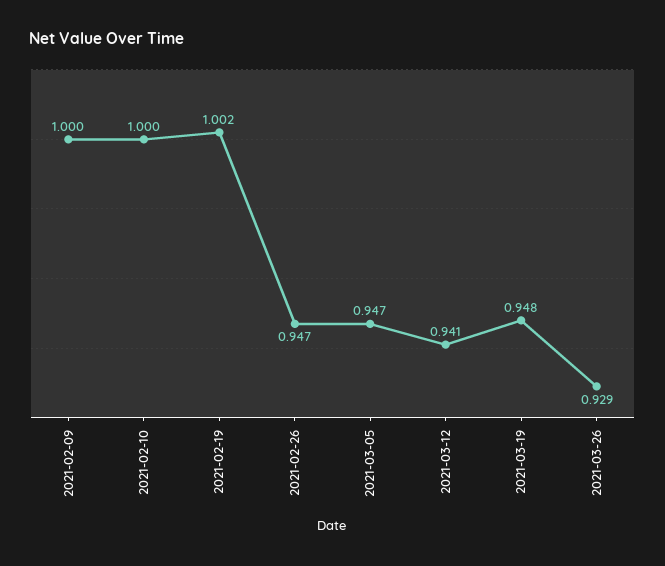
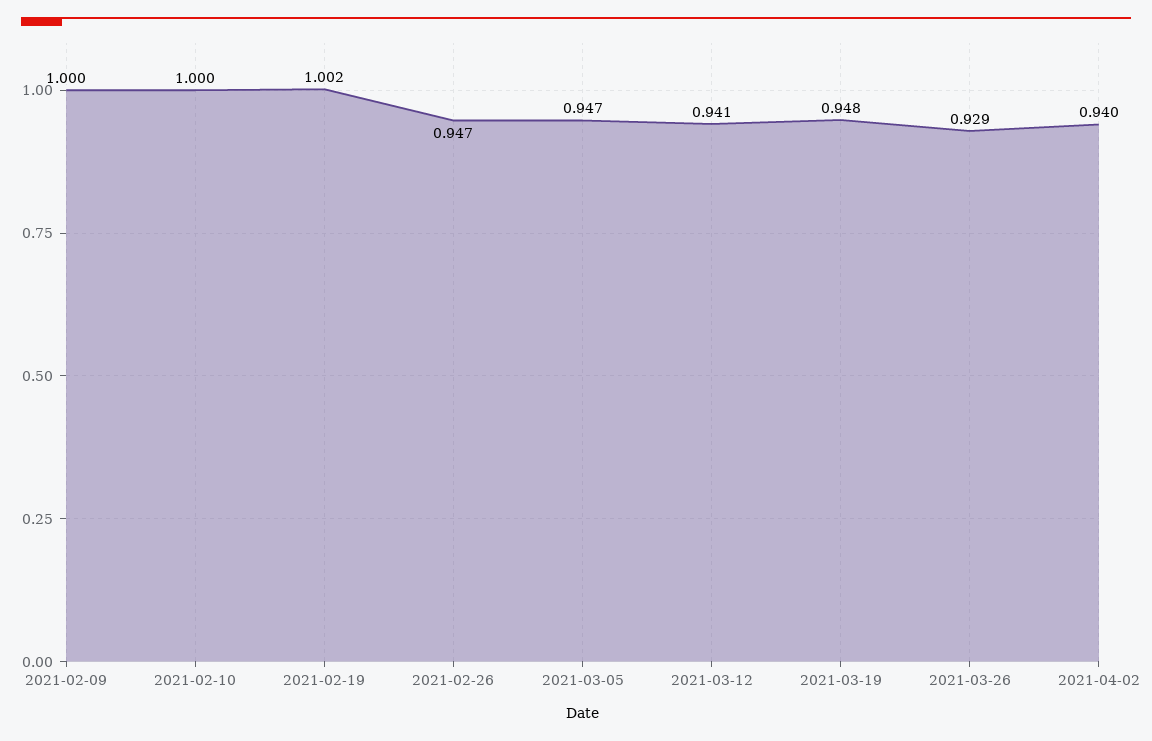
2021-04-02: none -> 0.94

